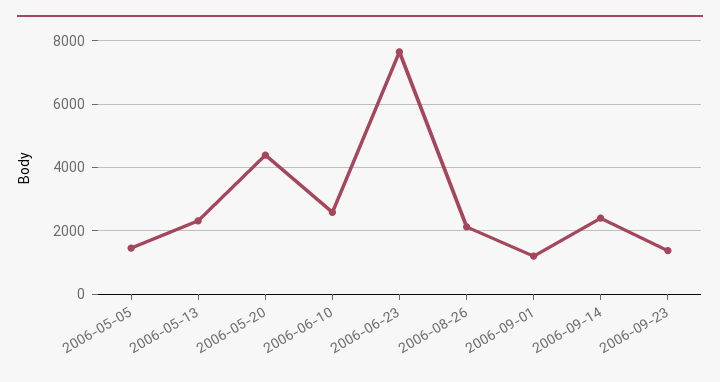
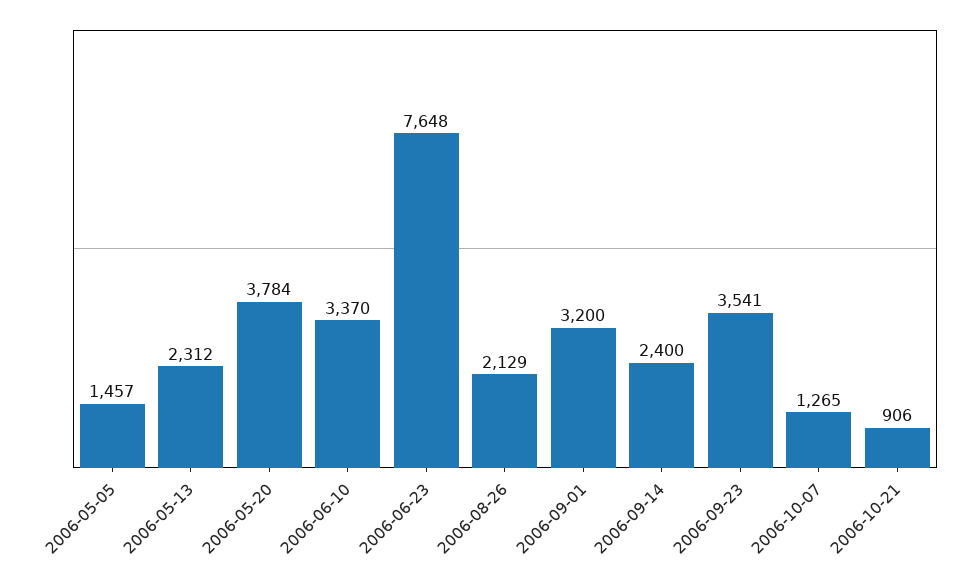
2006-05-20: 4400 -> 3784
2006-06-10: 2600 -> 3370
2006-09-01: 1200 -> 3200
2006-09-23: 1400 -> 3541
2006-10-07: none -> 1265
2006-10-21: none -> 906

